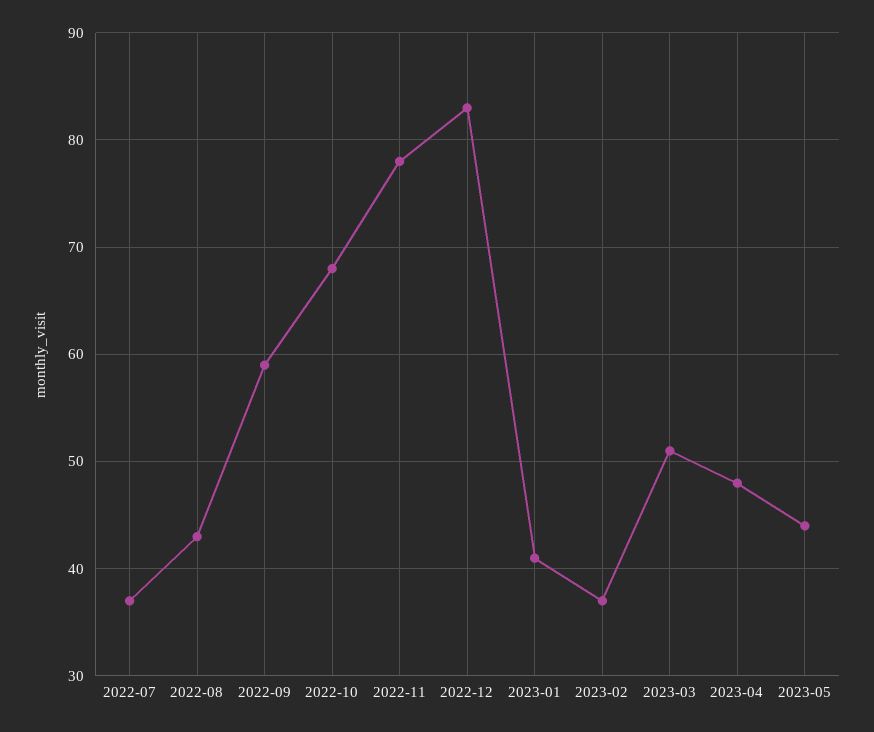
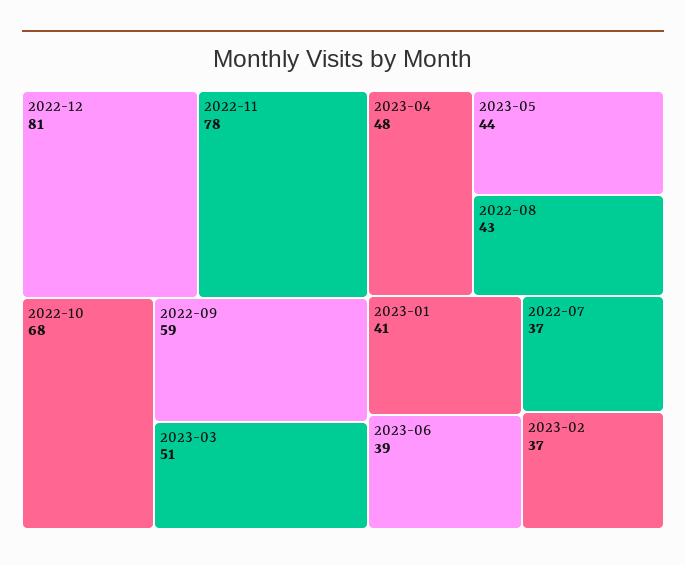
2022-12: 83 -> 81
2023-06: none -> 39

